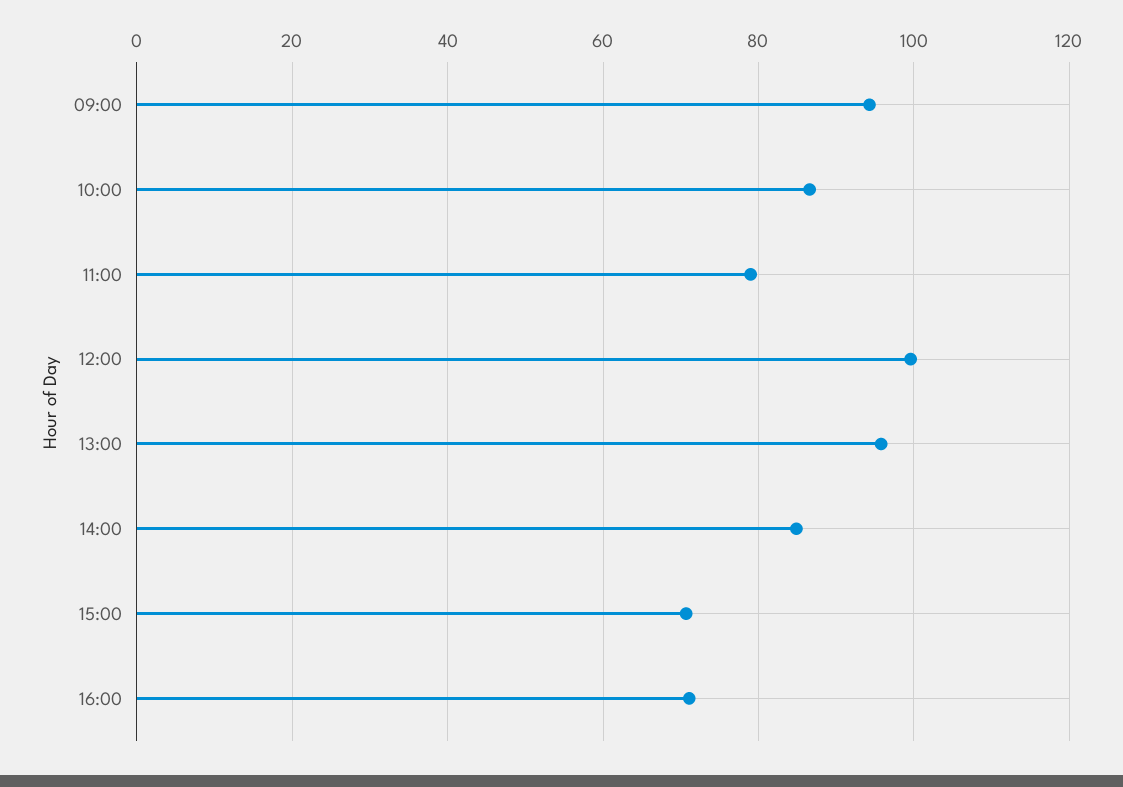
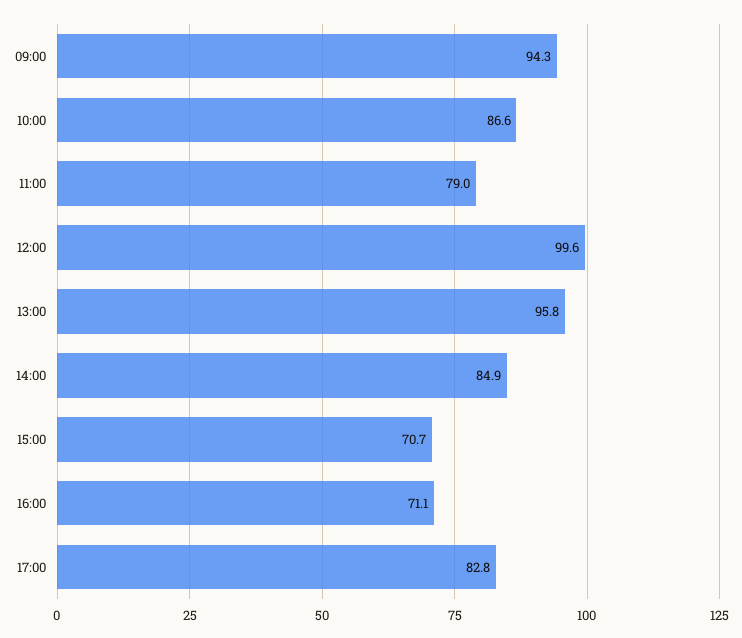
17:00: none -> 82.8

